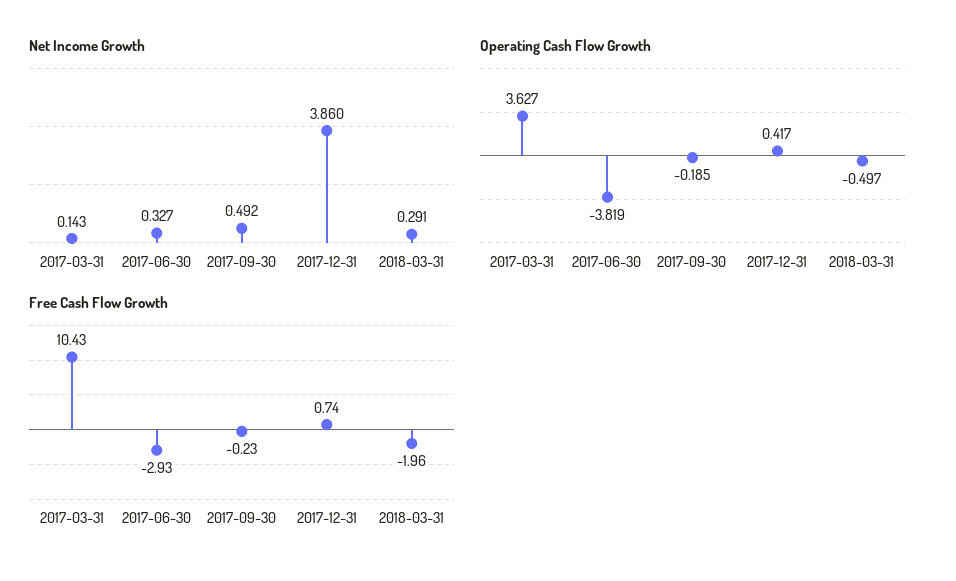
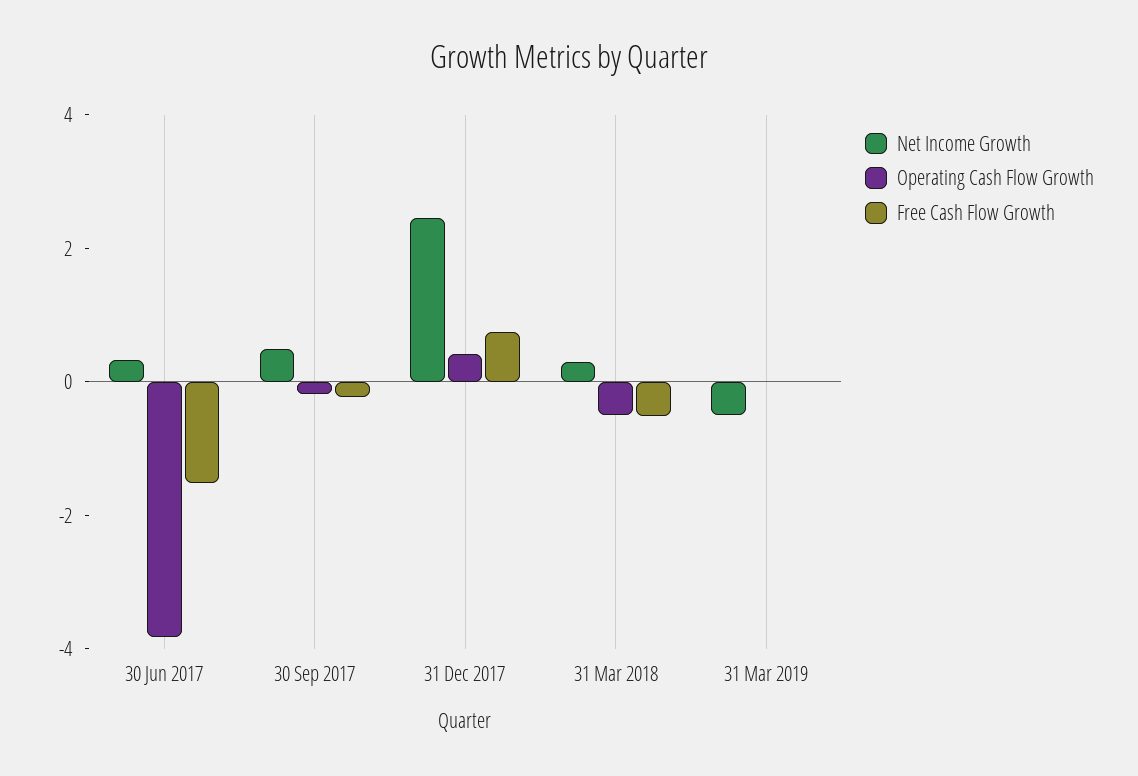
Net Income Growth, 2017-03-31: 0.143 -> none
Net Income Growth, 2017-12-31: 3.86 -> 2.5
Operating Cash Flow Growth, 2017-03-31: 3.627 -> none
Free Cash Flow Growth, 2017-03-31: 10.43 -> none
Free Cash Flow Growth, 2017-06-30: -2.93 -> -1.5
Free Cash Flow Growth, 2018-03-31: -1.96 -> -0.5
Net Income Growth, 31 Mar 2019: none -> -0.5
Operating Cash Flow Growth, 31 Mar 2019: none -> 0
Free Cash Flow Growth, 31 Mar 2019: none -> 0

